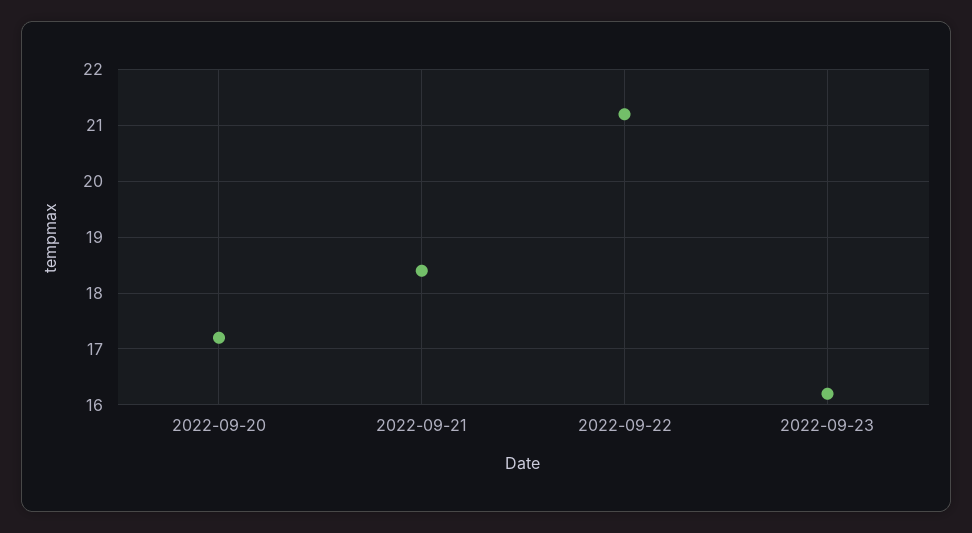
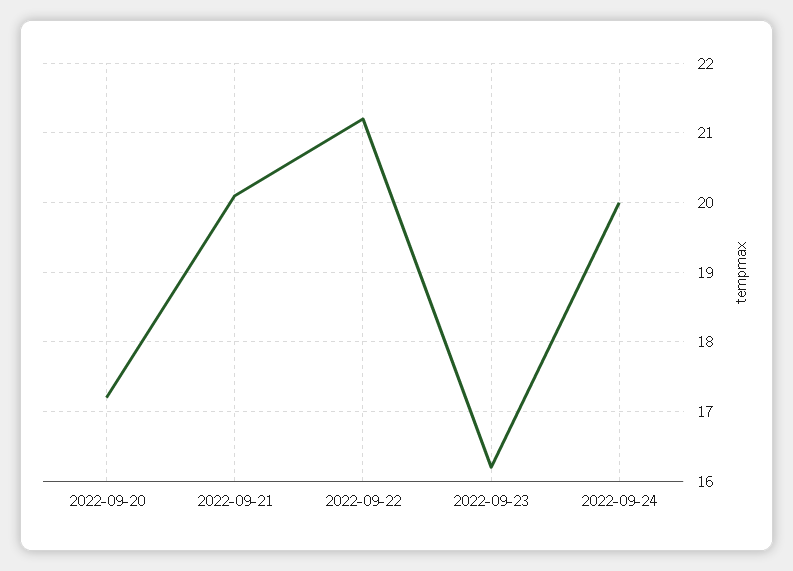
2022-09-21: 18.5 -> 20.1
2022-09-24: none -> 20

